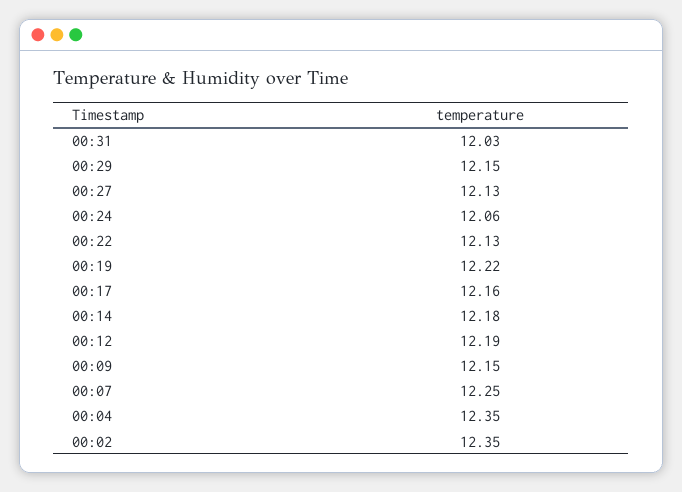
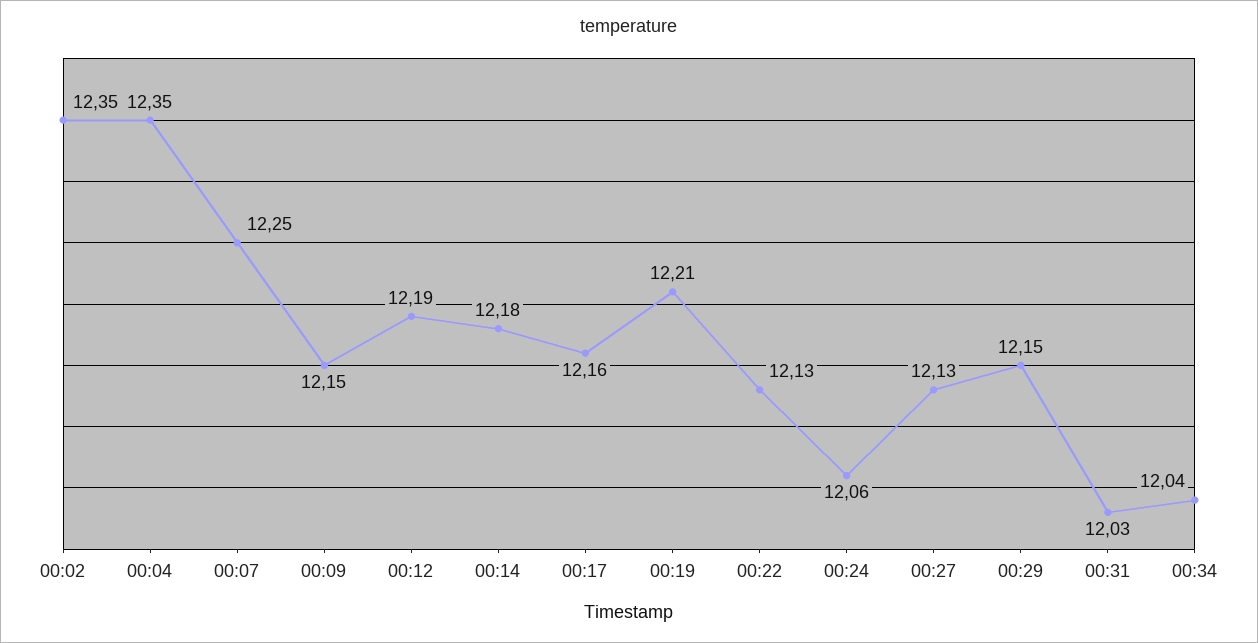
00:19: 12.22 -> 12.21
00:34: none -> 12.04

